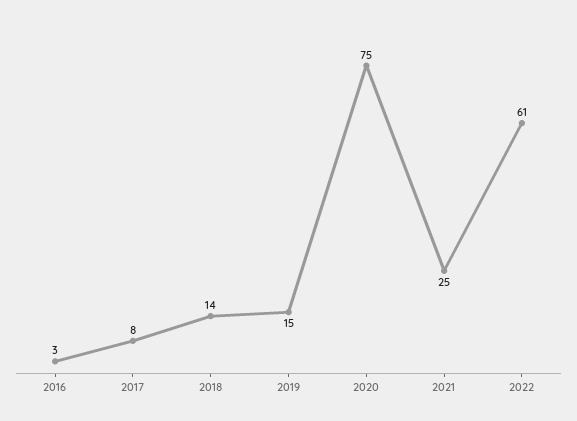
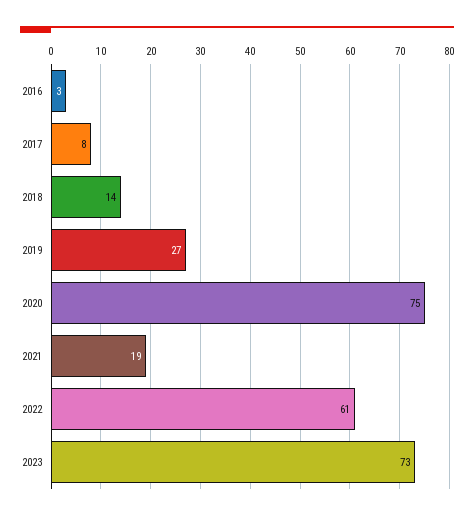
2019: 15 -> 27
2021: 25 -> 19
2023: none -> 73

